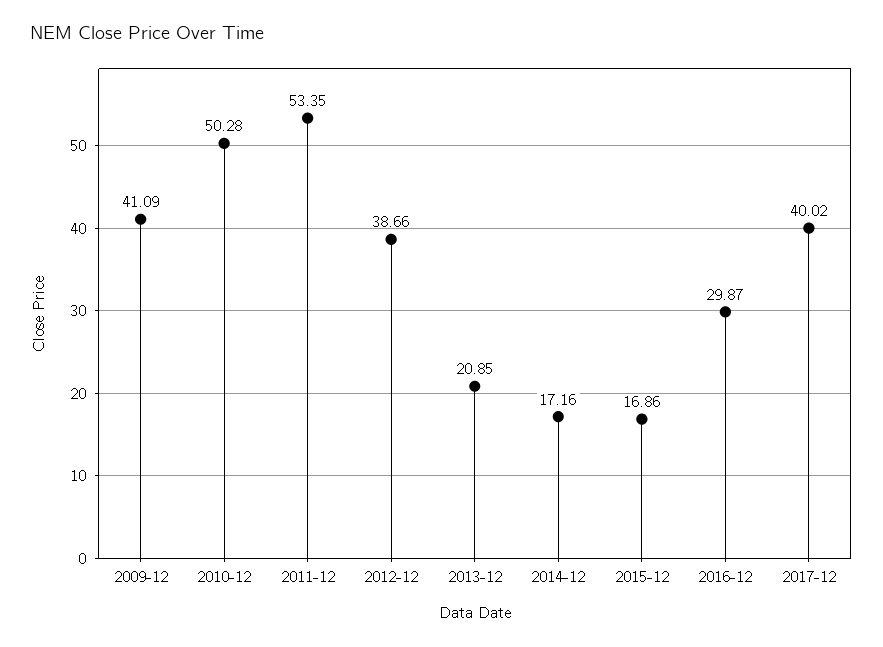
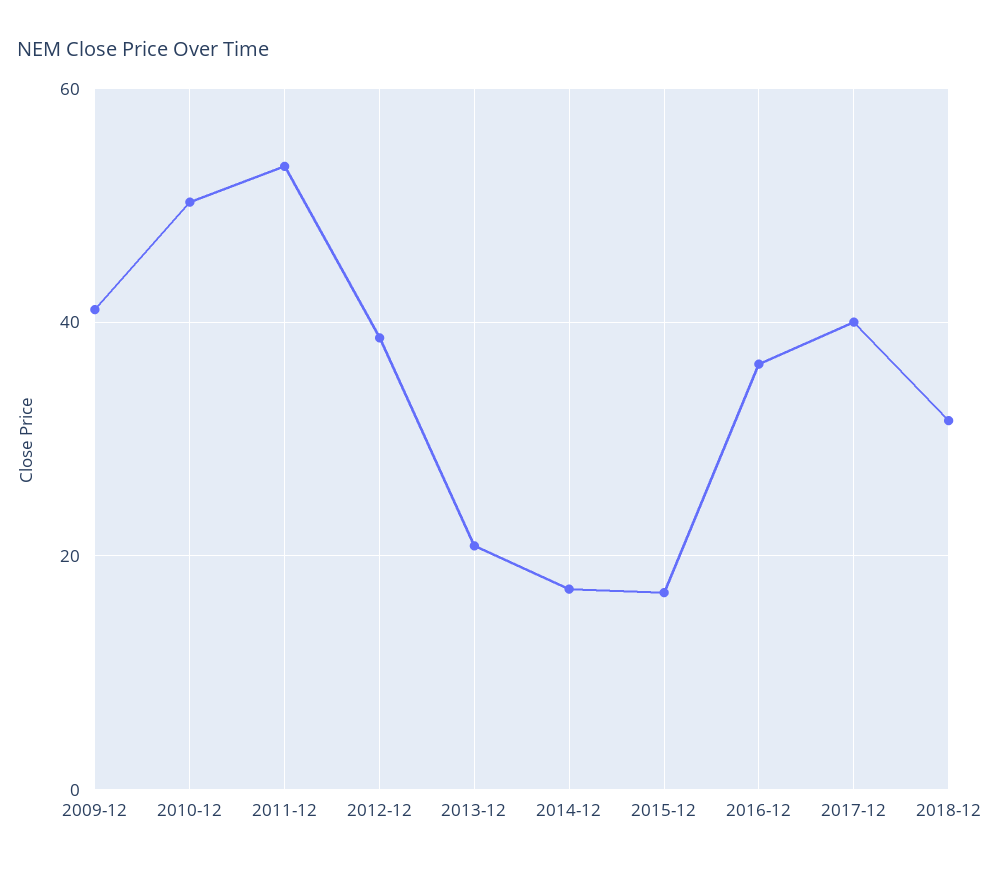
2016-12: 29.87 -> 36
2018-12: none -> 32

